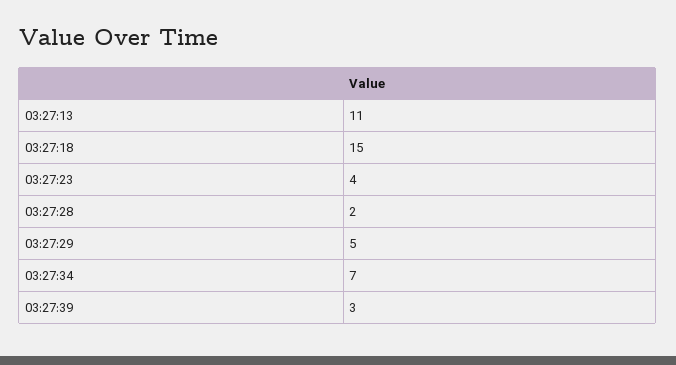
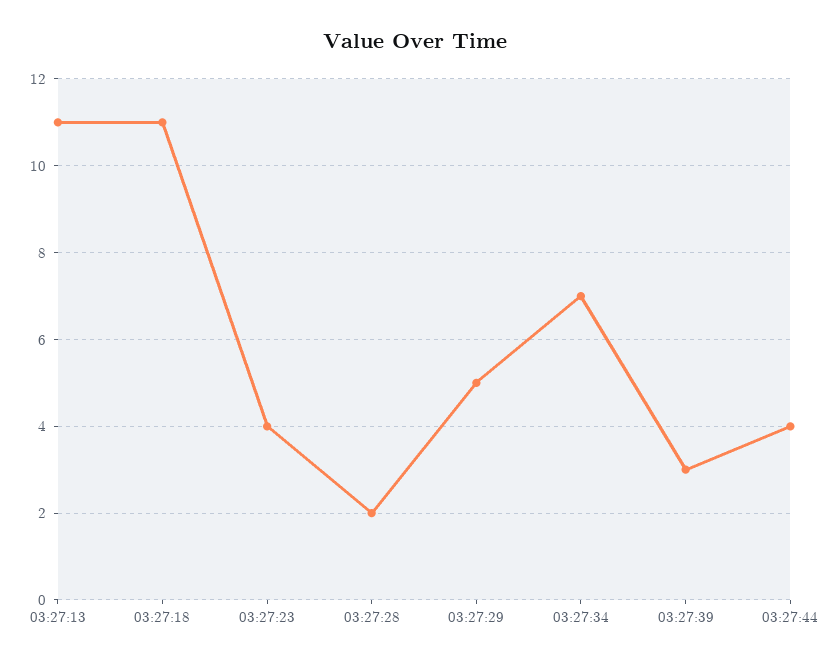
03:27:18: 15 -> 11
03:27:44: none -> 4

